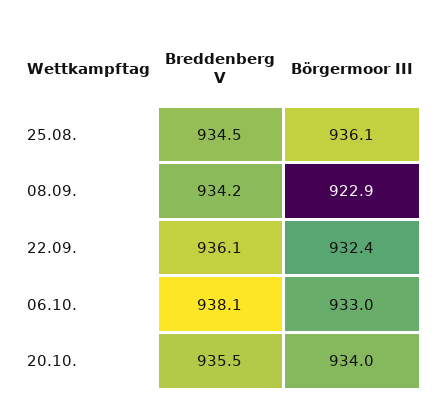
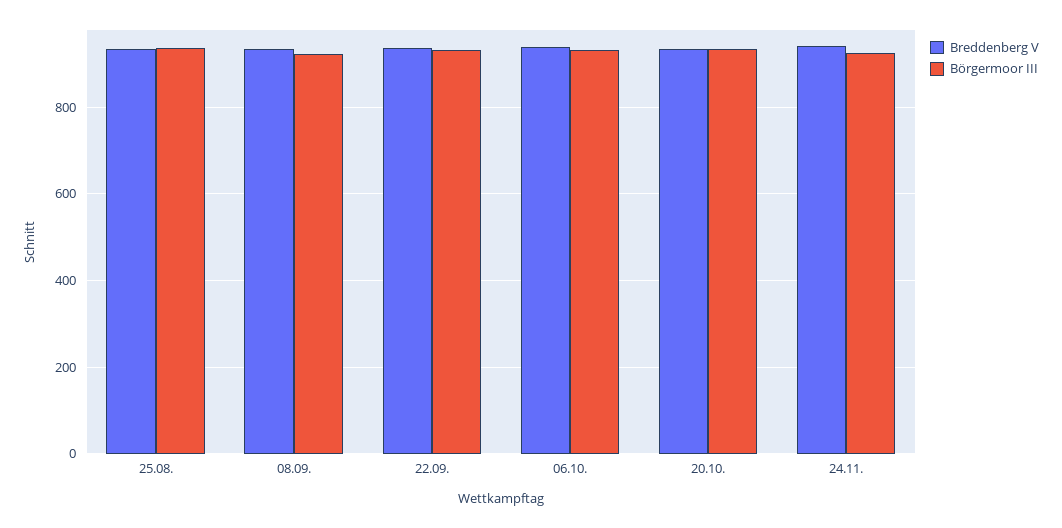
Breddenberg V, 24.11.: none -> 940
Börgermoor III, 24.11.: none -> 920

